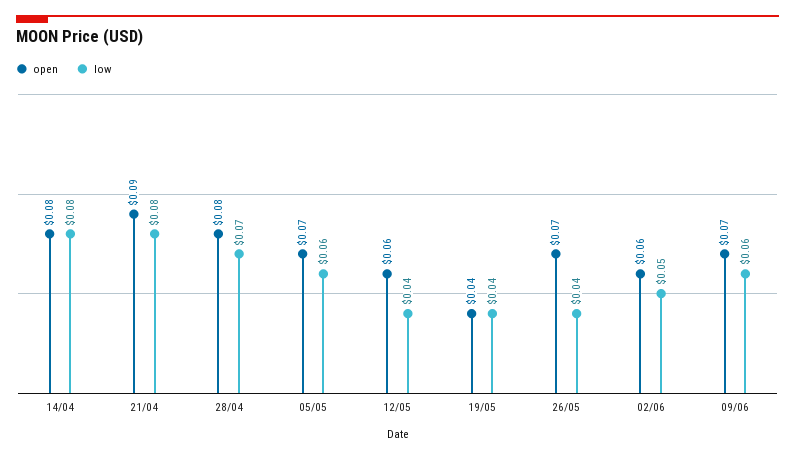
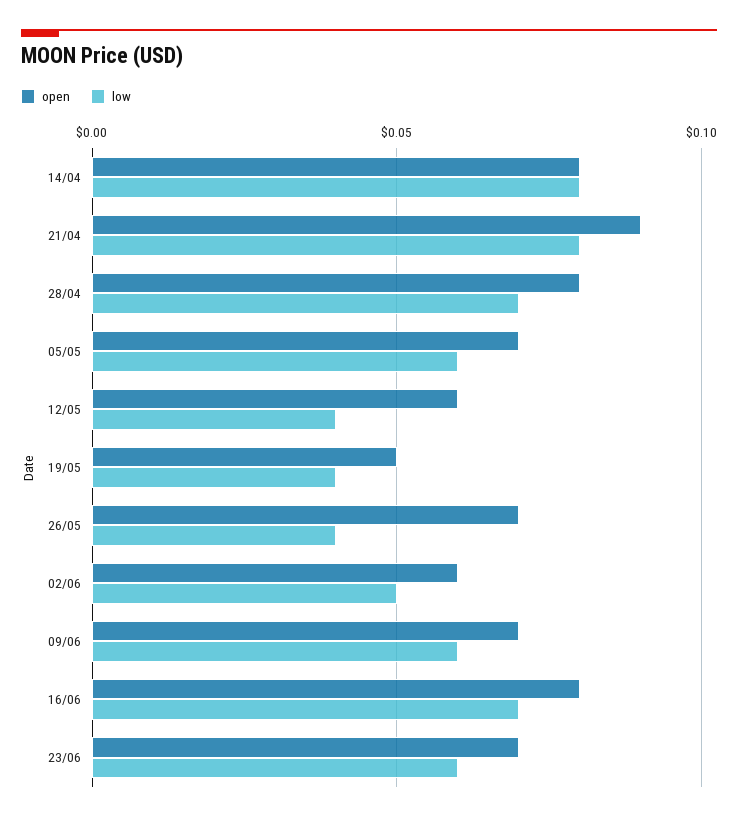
open, 19/05: 0.04 -> 0.05
open, 16/06: none -> 0.08
low, 16/06: none -> 0.07
open, 23/06: none -> 0.07
low, 23/06: none -> 0.06

